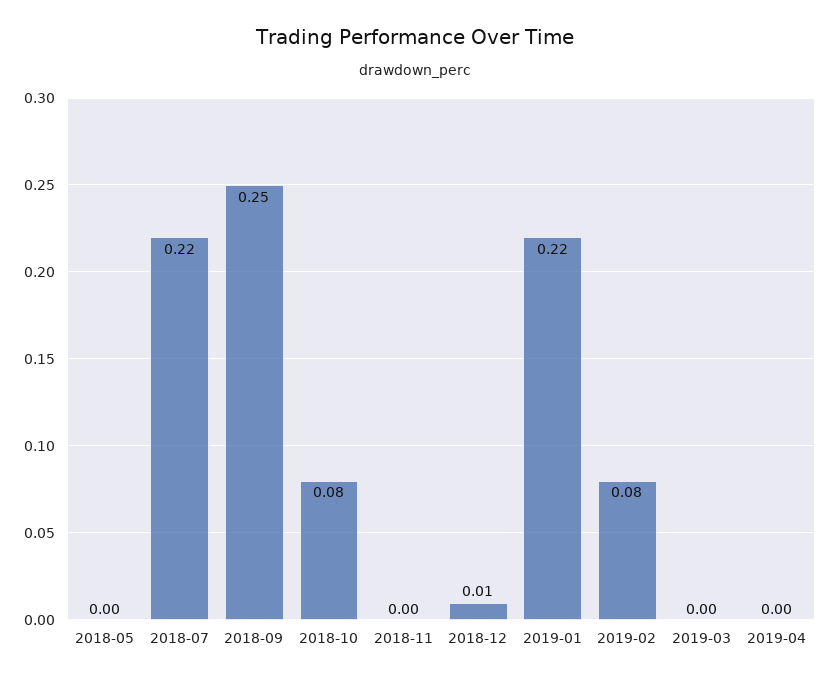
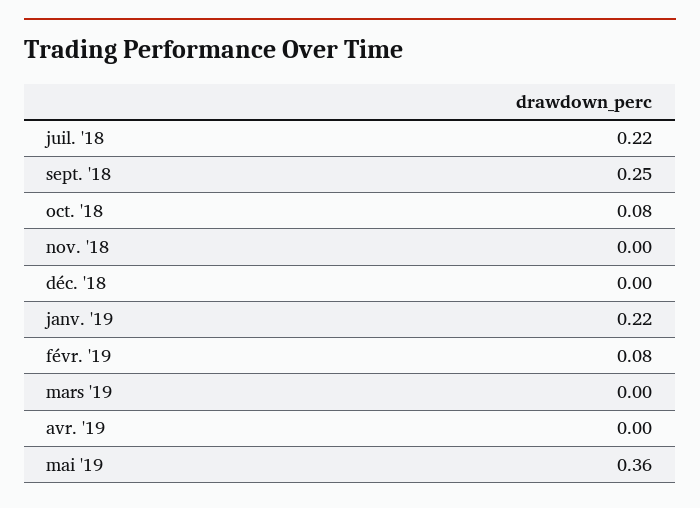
2018-05: 0 -> none
2018-12: 0.01 -> 0
mai '19: none -> 0.36

